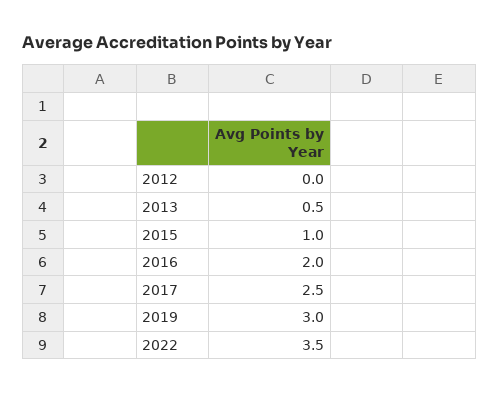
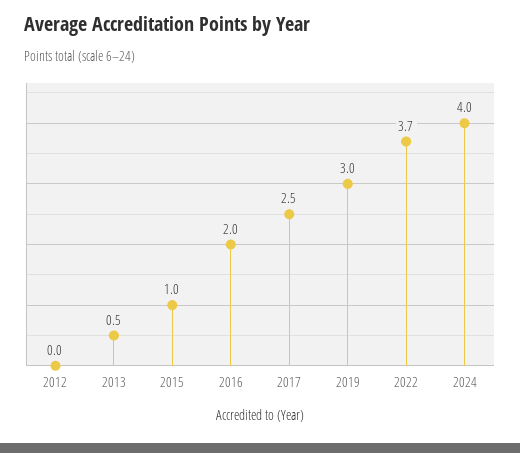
2022: 3.5 -> 3.7
2024: none -> 4

